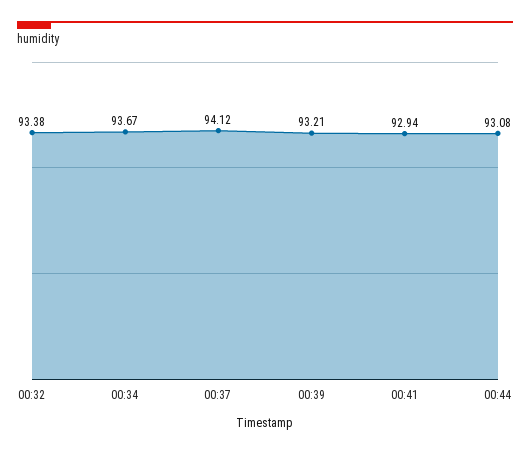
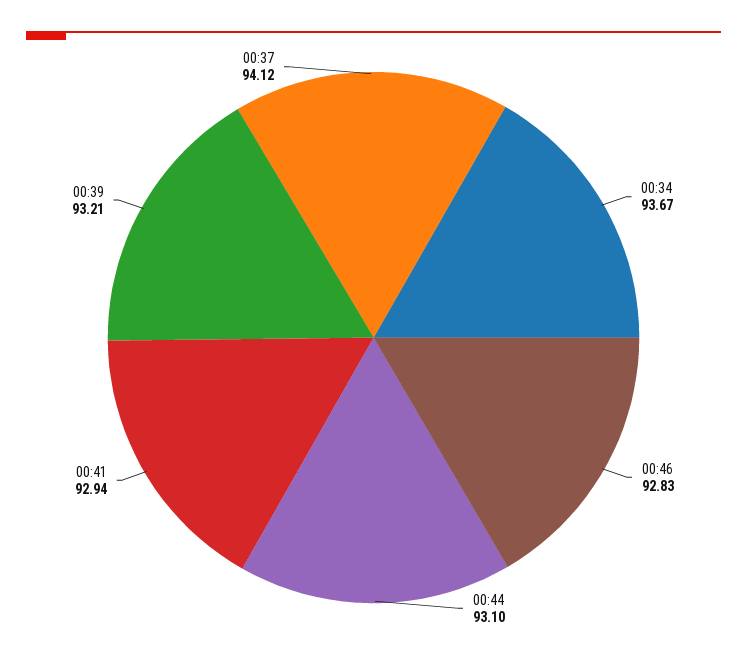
00:32: 93.38 -> none
00:44: 93.08 -> 93.1
00:46: none -> 92.83

